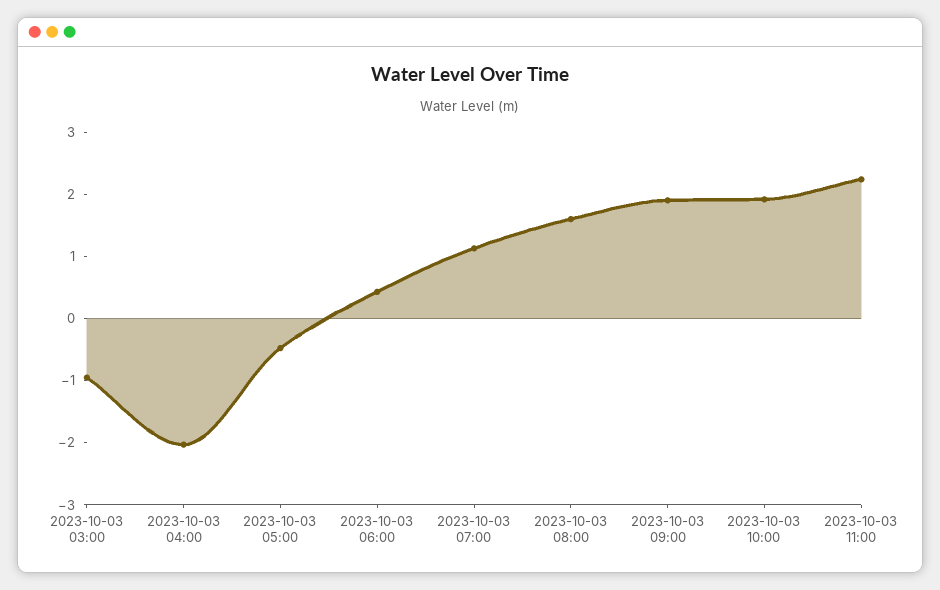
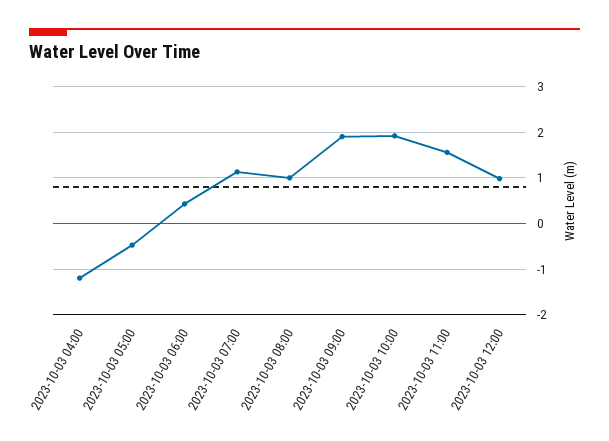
2023-10-03 03:00: -1 -> none
2023-10-03 04:00: -2 -> -1.2
2023-10-03 08:00: 1.6 -> 1
2023-10-03 11:00: 2.2 -> 1.6
2023-10-03 12:00: none -> 1

